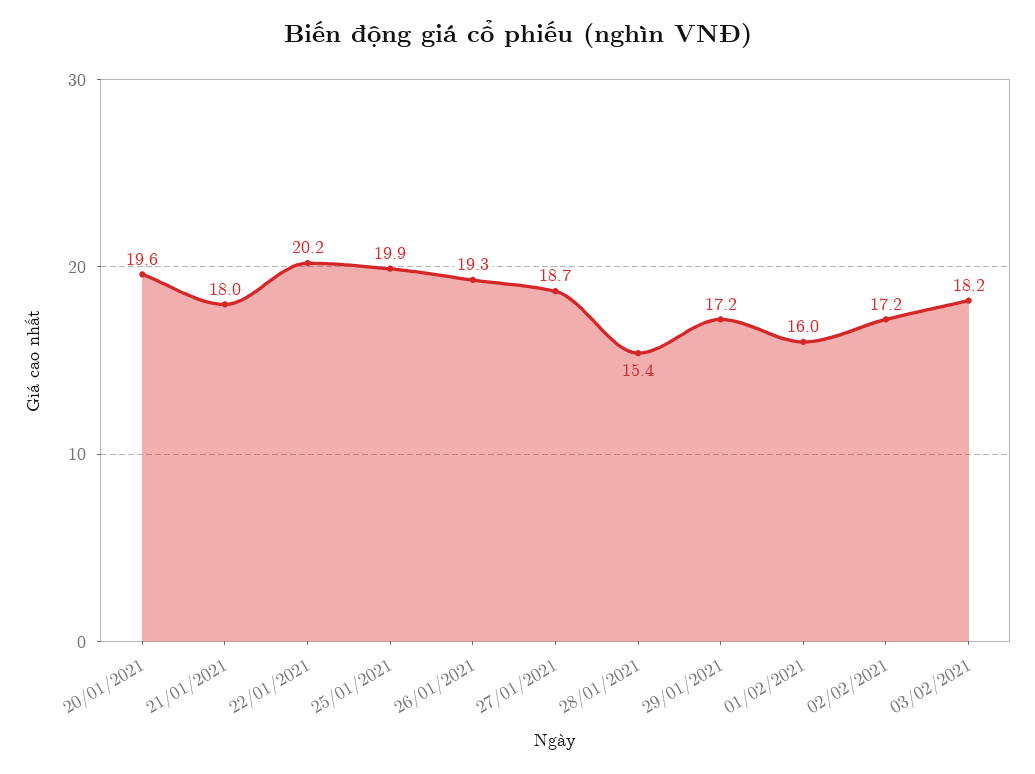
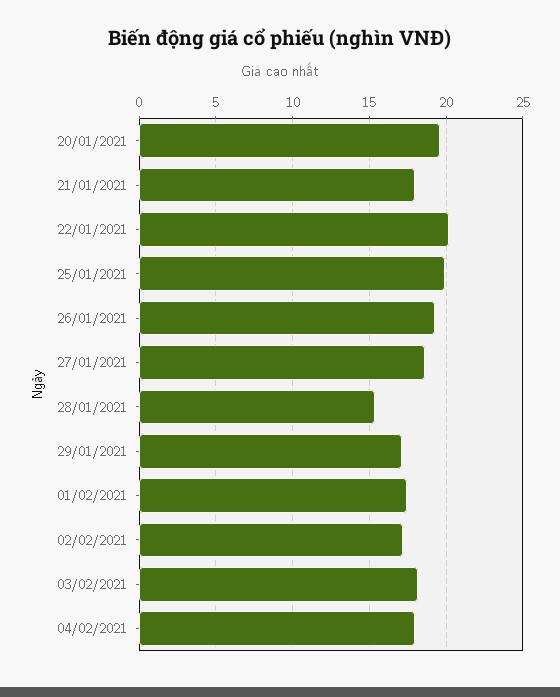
01/02/2021: 16 -> 17.5
04/02/2021: none -> 18

